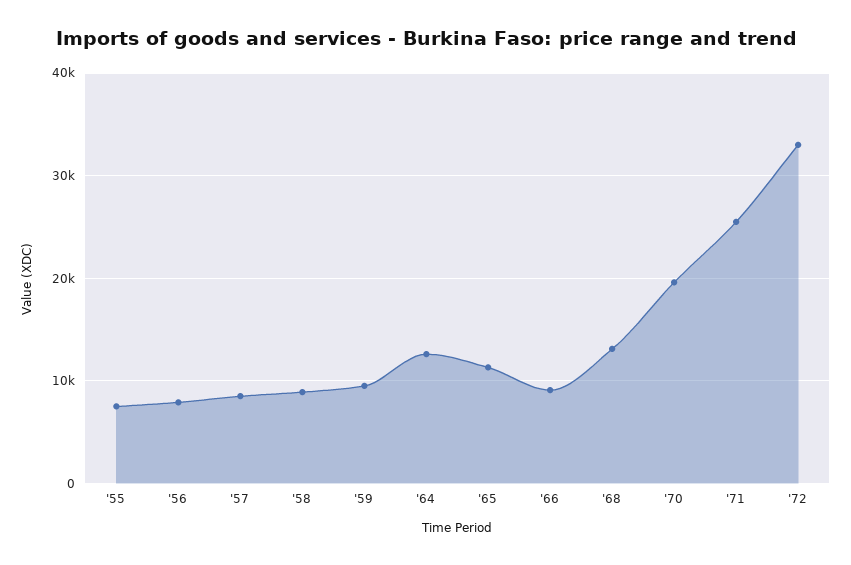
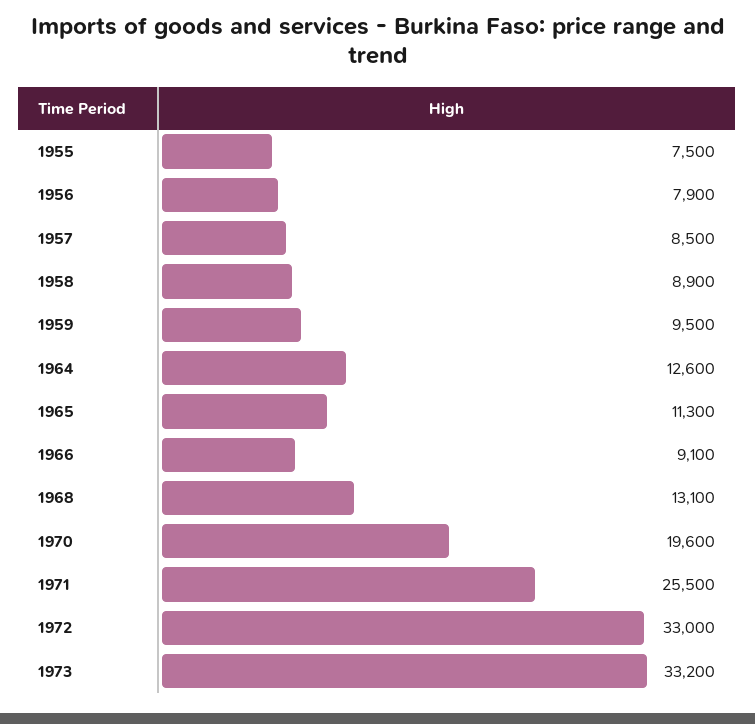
1973: none -> 33200

